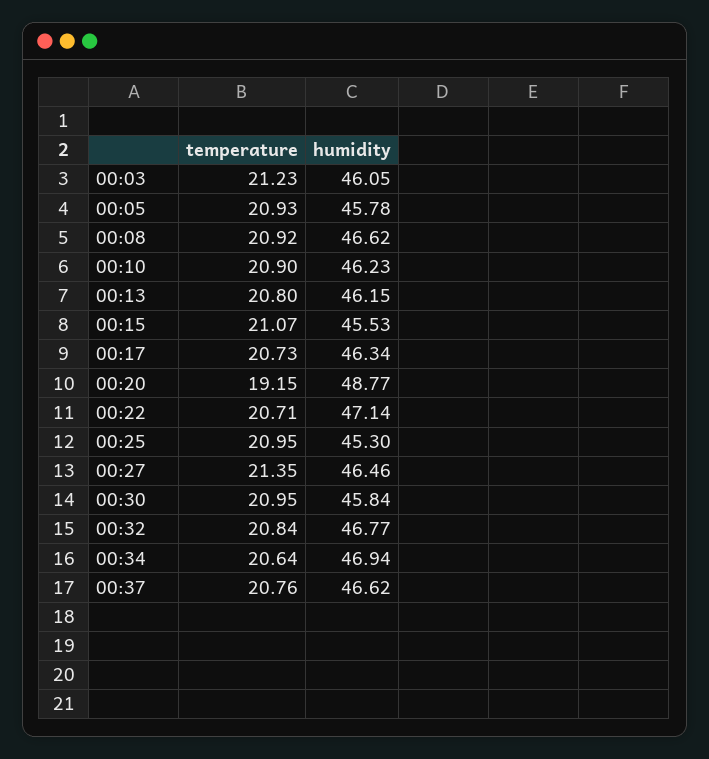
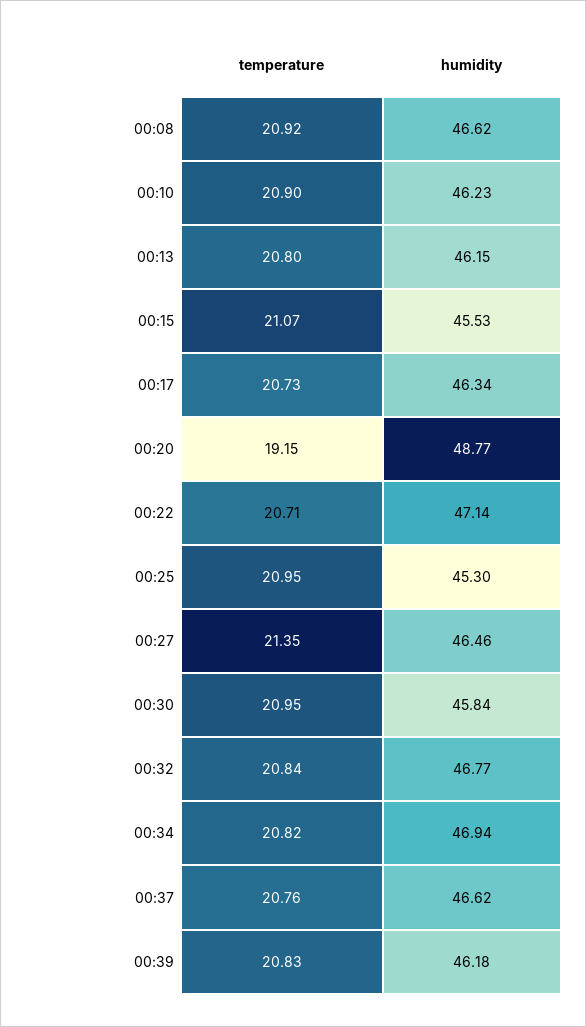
temperature, 00:03: 21.23 -> none
humidity, 00:03: 46.05 -> none
temperature, 00:05: 20.93 -> none
humidity, 00:05: 45.78 -> none
temperature, 00:34: 20.64 -> 20.82
temperature, 00:39: none -> 20.83
humidity, 00:39: none -> 46.18

